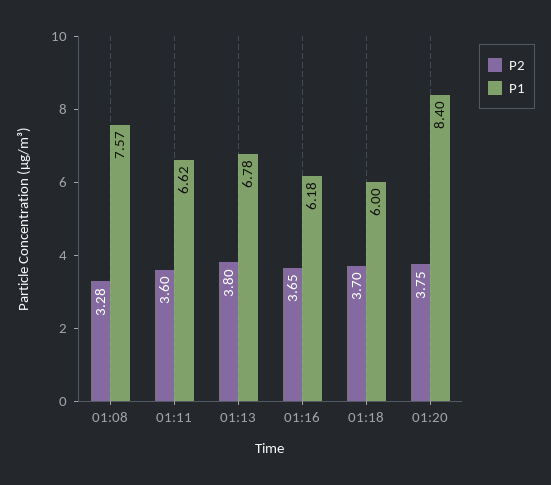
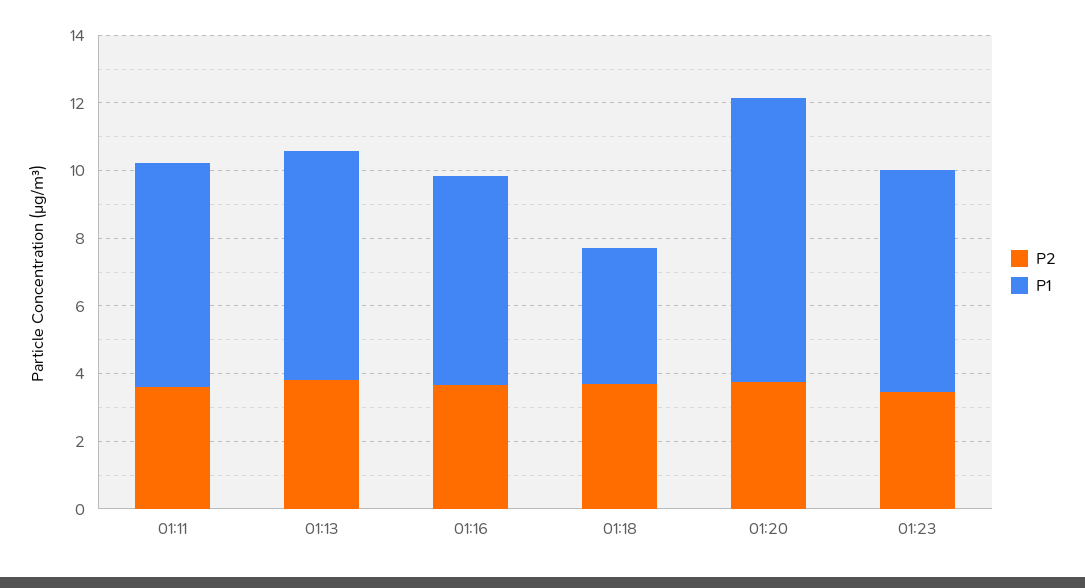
P2, 01:08: 3.28 -> none
P1, 01:08: 7.57 -> none
P1, 01:18: 6 -> 4
P2, 01:23: none -> 3.5
P1, 01:23: none -> 6.5

